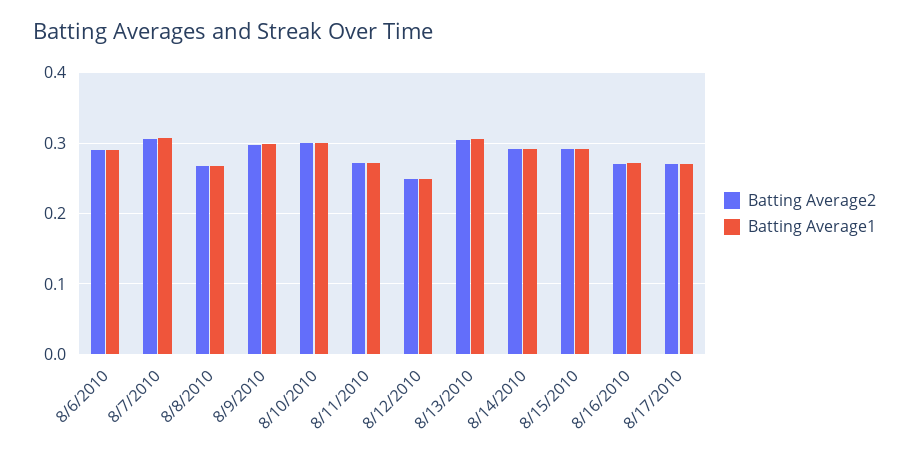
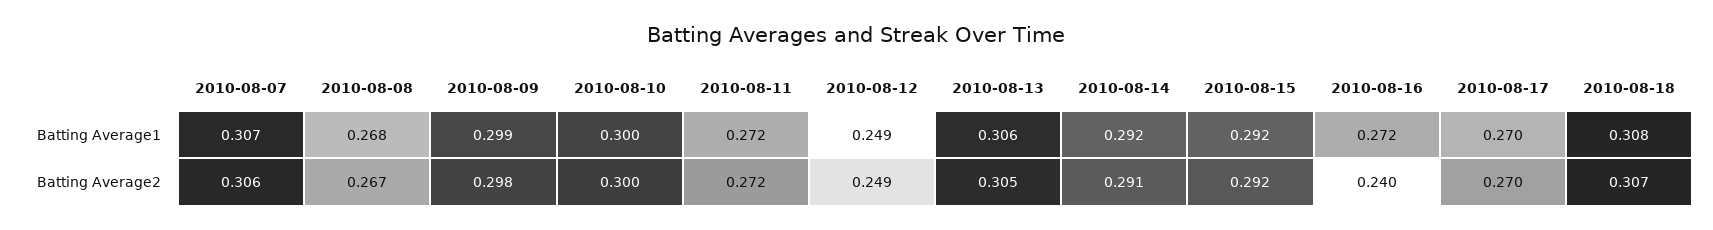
Batting Average2, 8/6/2010: 0.29 -> none
Batting Average1, 8/6/2010: 0.29 -> none
Batting Average2, 8/16/2010: 0.27 -> 0.24
Batting Average1, 2010-08-18: none -> 0.308
Batting Average2, 2010-08-18: none -> 0.307

